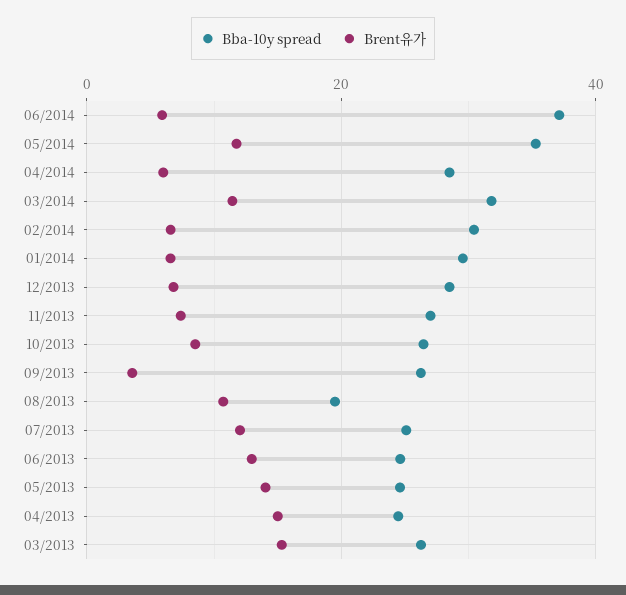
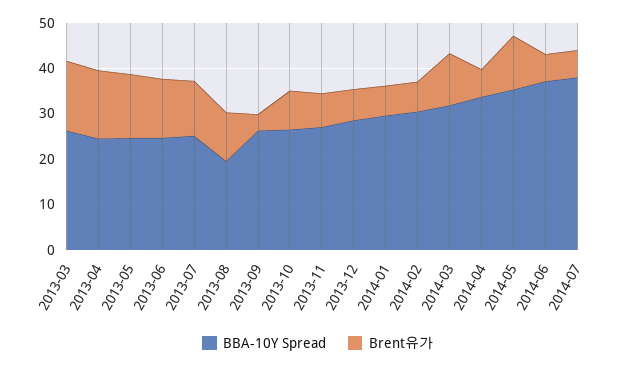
Bba-10y spread, 04/2014: 28 -> 34
Bba-10y spread, 2014-07: none -> 38
Brent유가, 2014-07: none -> 6

